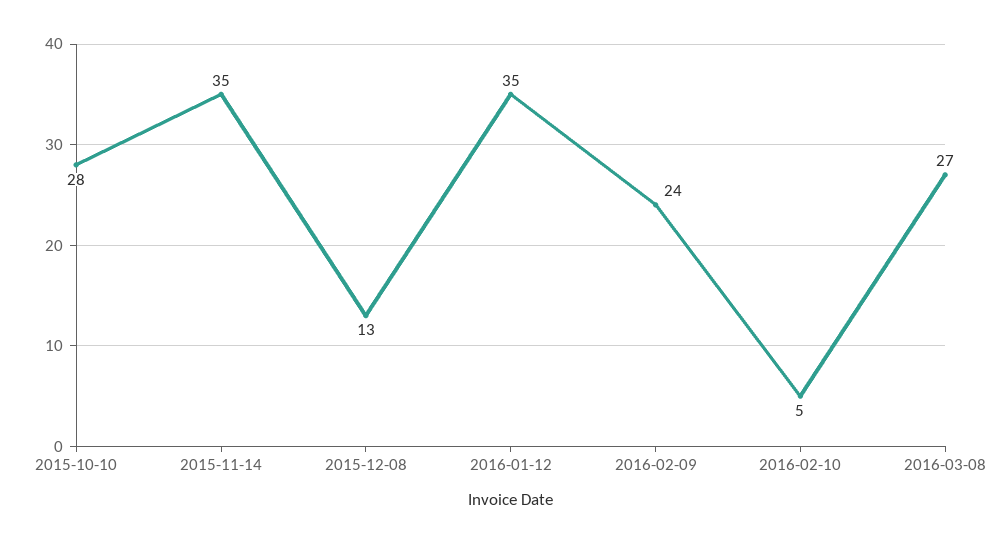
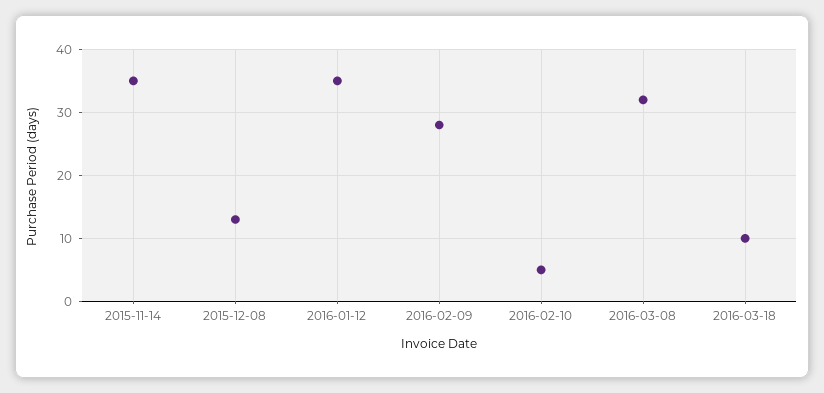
2015-10-10: 28 -> none
2016-02-09: 24 -> 28
2016-03-08: 27 -> 32
2016-03-18: none -> 10

